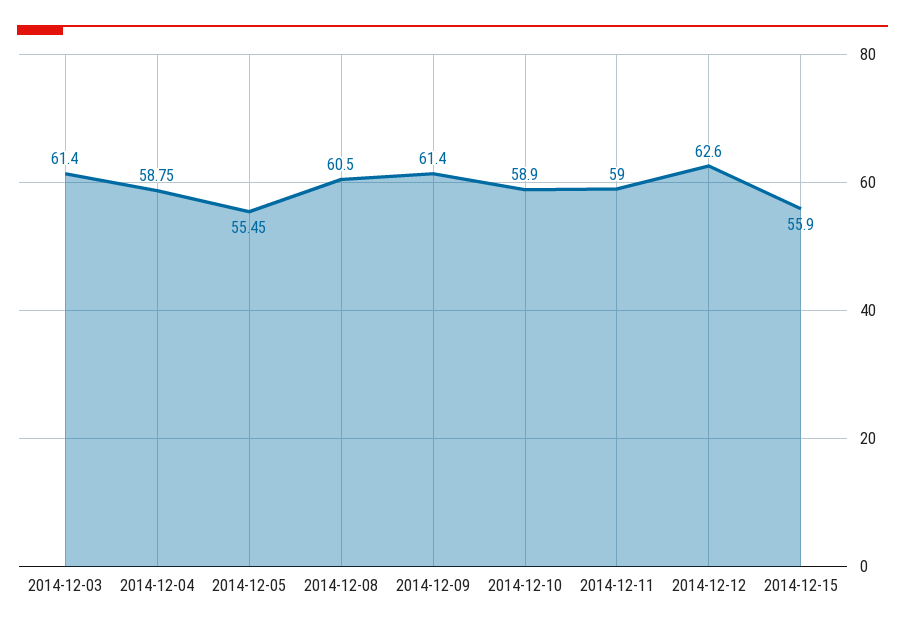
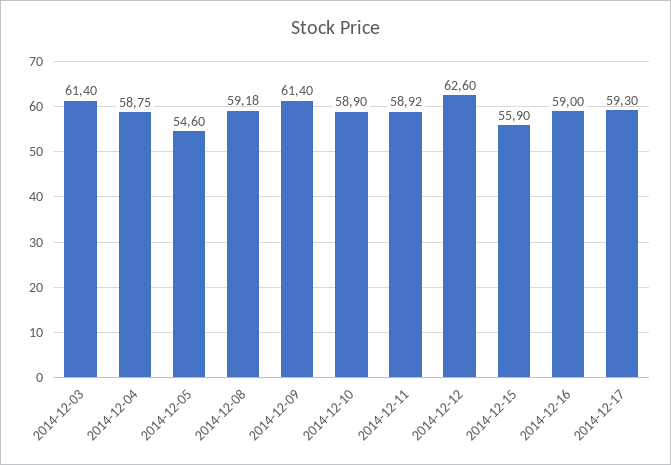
2014-12-05: 55.45 -> 54.6
2014-12-08: 60.5 -> 59.18
2014-12-11: 59 -> 58.92
2014-12-16: none -> 59
2014-12-17: none -> 59.3

